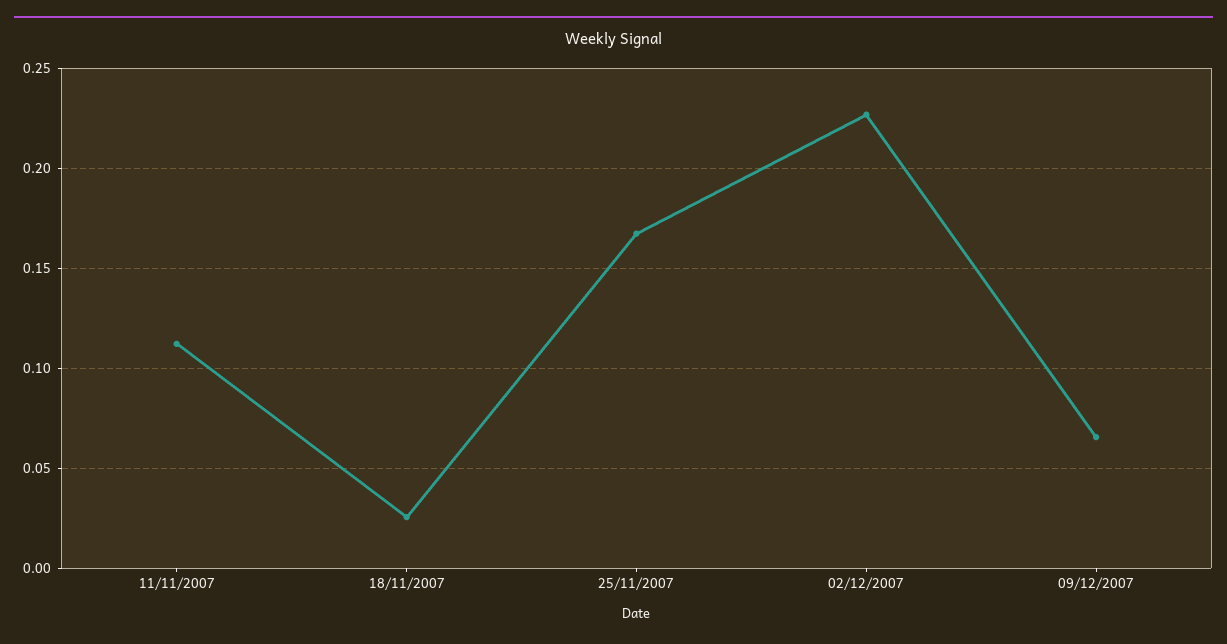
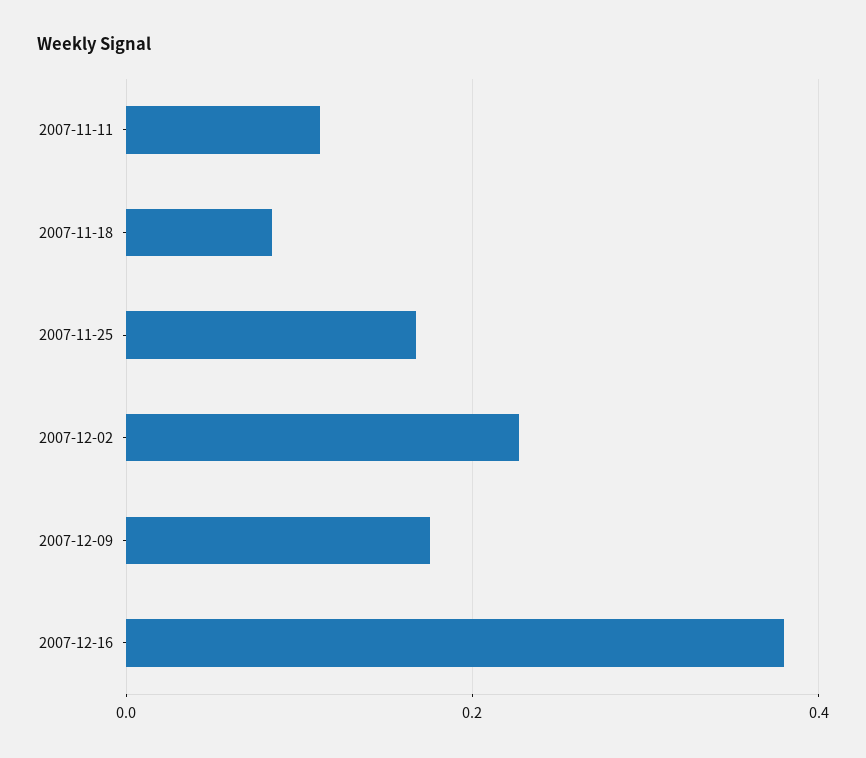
18/11/2007: 0.025 -> 0.08
09/12/2007: 0.065 -> 0.18
2007-12-16: none -> 0.38

